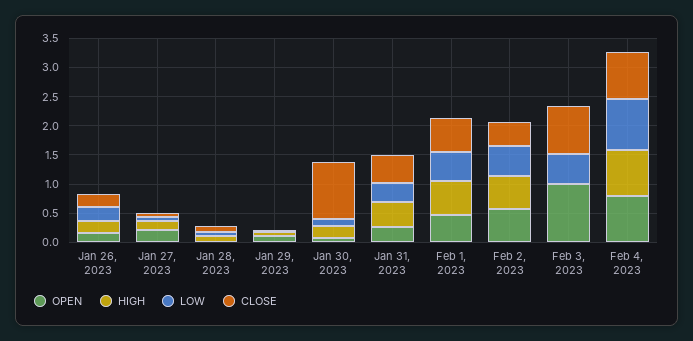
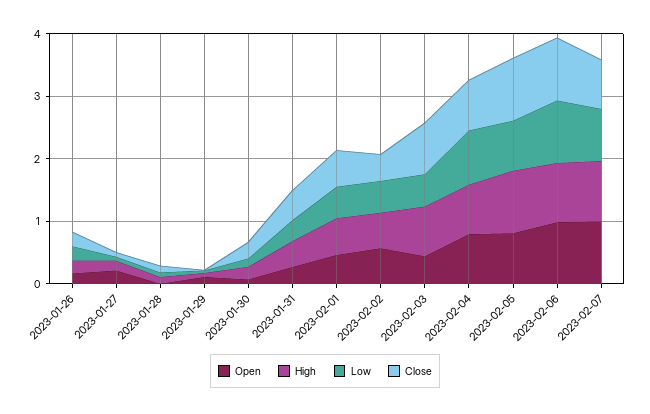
CLOSE, Jan 30, 2023: 1 -> 0.2
OPEN, Feb 3, 2023: 1 -> 0.4
HIGH, Feb 3, 2023: 0 -> 0.8
OPEN, 2023-02-05: none -> 0.8
HIGH, 2023-02-05: none -> 1
LOW, 2023-02-05: none -> 0.8
CLOSE, 2023-02-05: none -> 1
OPEN, 2023-02-06: none -> 1
HIGH, 2023-02-06: none -> 1
LOW, 2023-02-06: none -> 1
CLOSE, 2023-02-06: none -> 1
OPEN, 2023-02-07: none -> 1
HIGH, 2023-02-07: none -> 1
LOW, 2023-02-07: none -> 0.8
CLOSE, 2023-02-07: none -> 0.8

